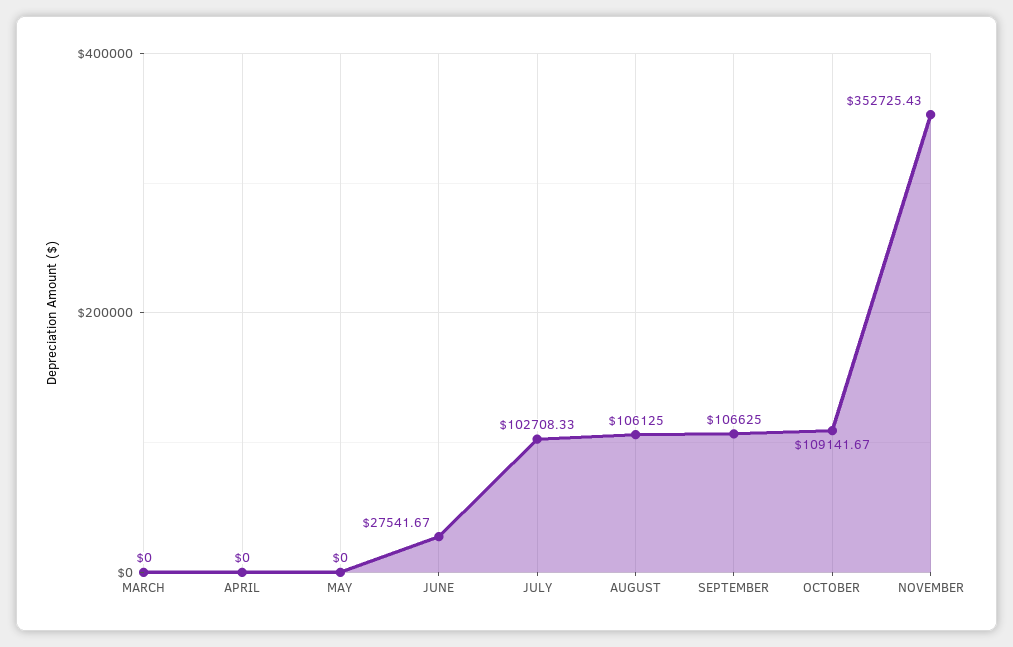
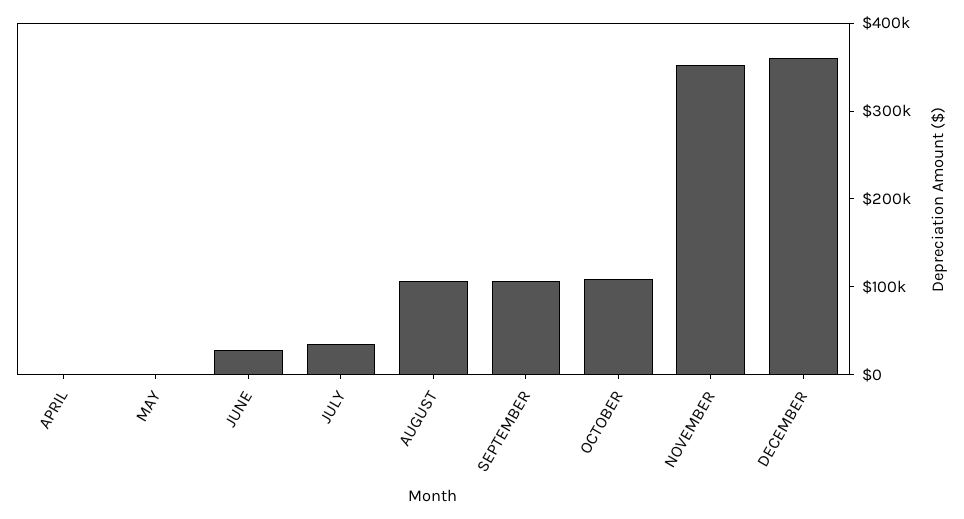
MARCH: 0 -> none
JULY: 102708.33 -> 40000
DECEMBER: none -> 360000

